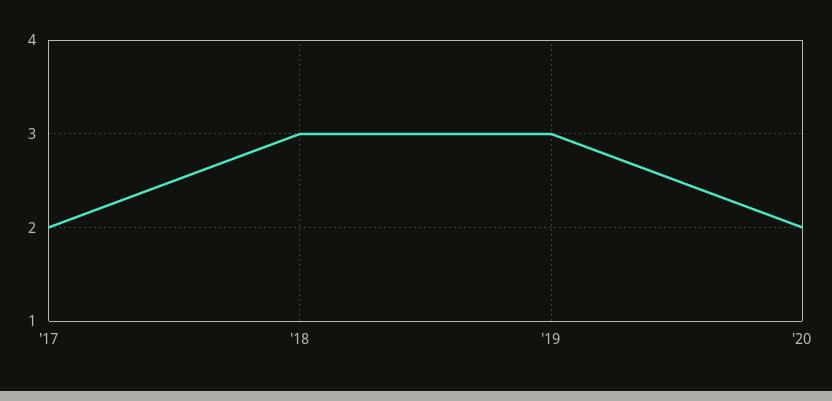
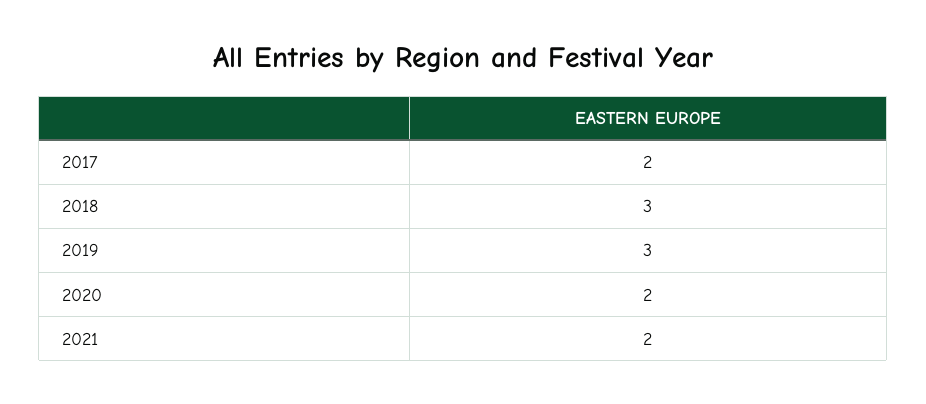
2021: none -> 2

